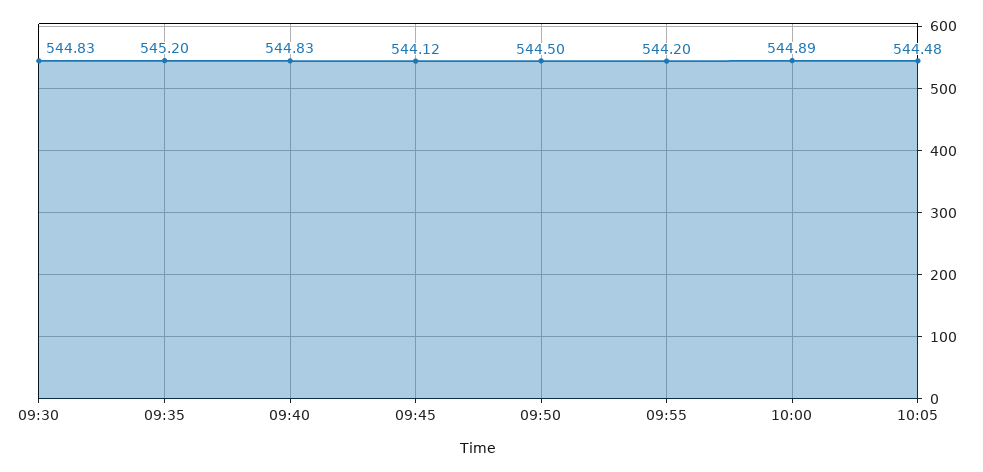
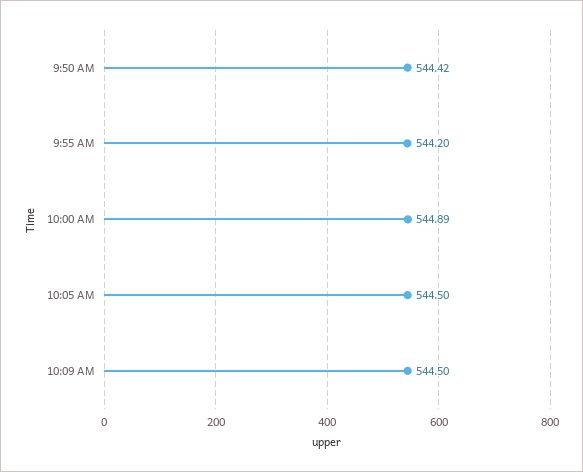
09:30: 544.83 -> none
09:35: 545.2 -> none
09:40: 544.83 -> none
09:45: 544.12 -> none
09:50: 544.5 -> 544.42
10:05: 544.48 -> 544.5
10:09 AM: none -> 544.5

